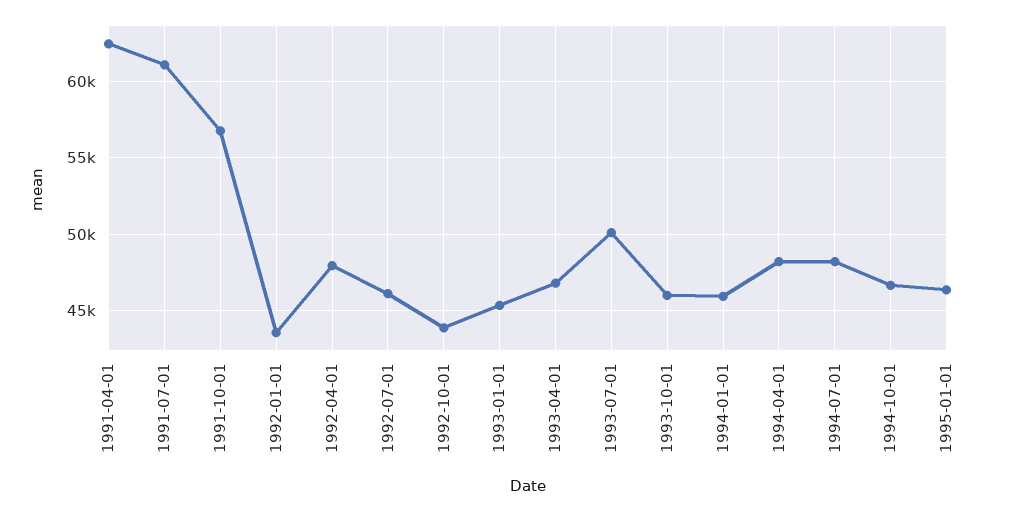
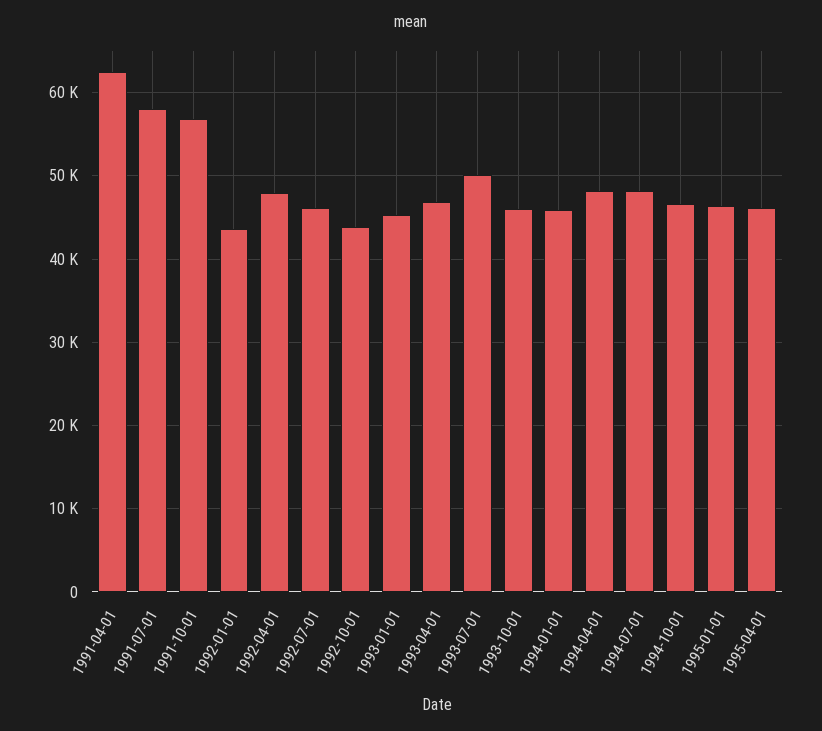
1991-07-01: 61000 -> 58000
1995-04-01: none -> 46000

